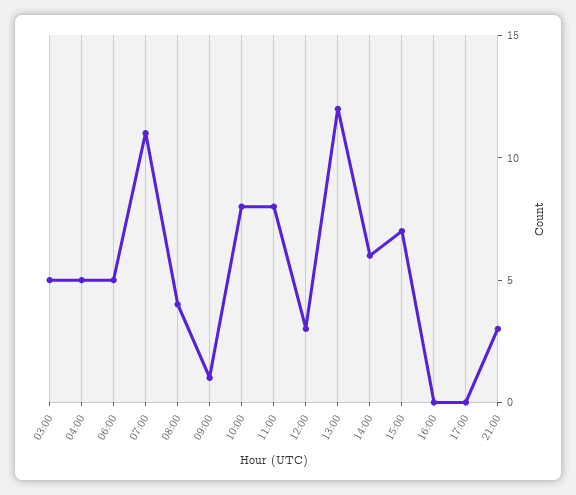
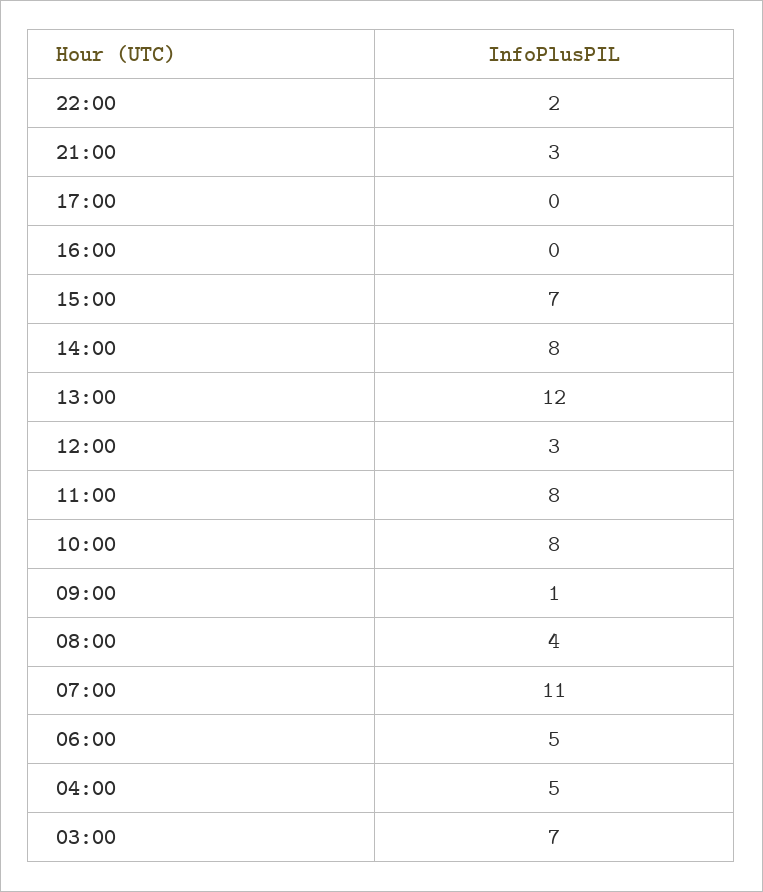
03:00: 5 -> 7
14:00: 6 -> 8
22:00: none -> 2

